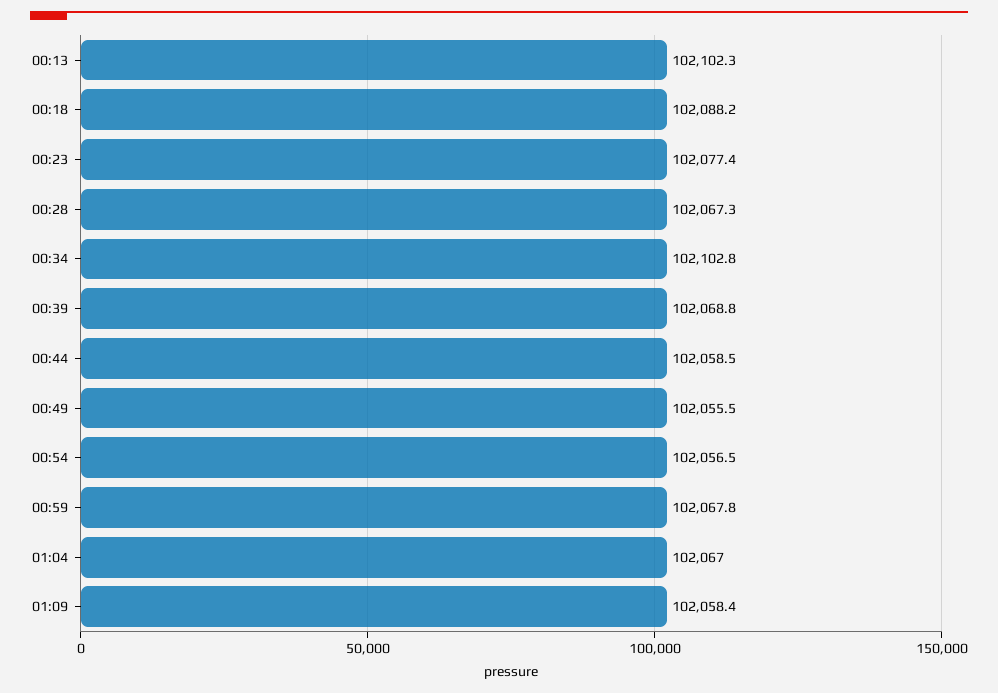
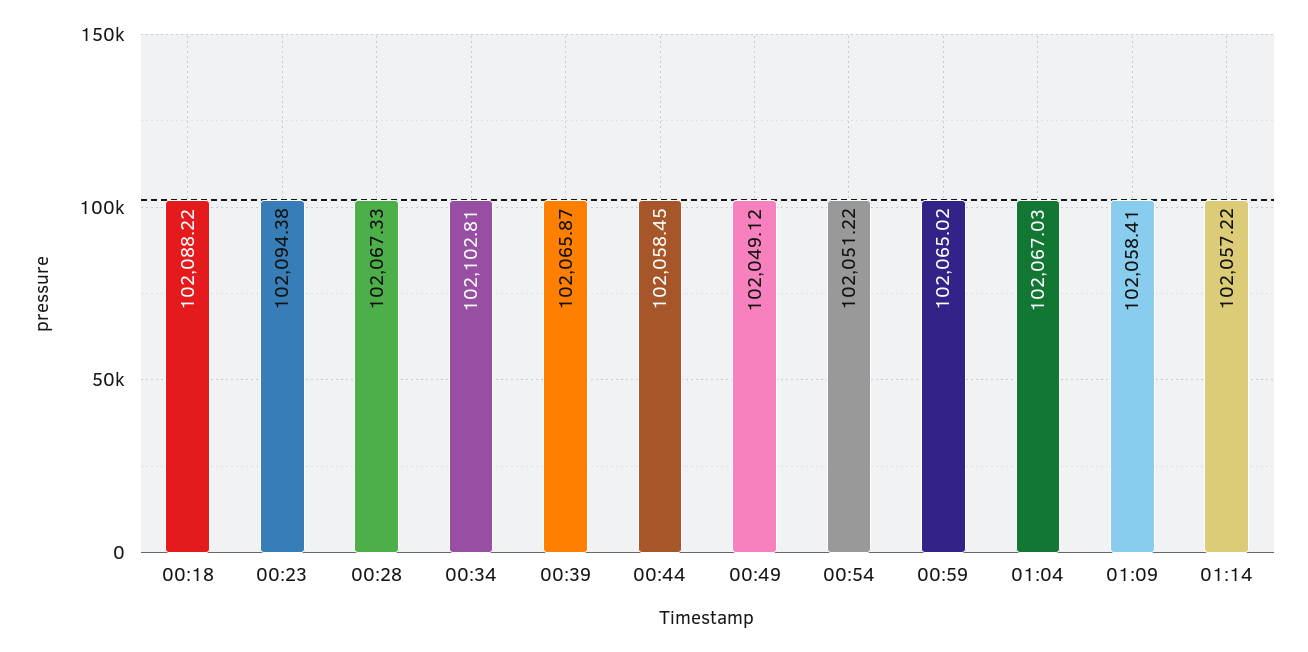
00:13: 102102.3 -> none
00:23: 102077.4 -> 102094.38
00:39: 102068.8 -> 102065.87
00:49: 102055.5 -> 102049.12
00:54: 102056.5 -> 102051.22
00:59: 102067.8 -> 102065.02
01:14: none -> 102057.22

